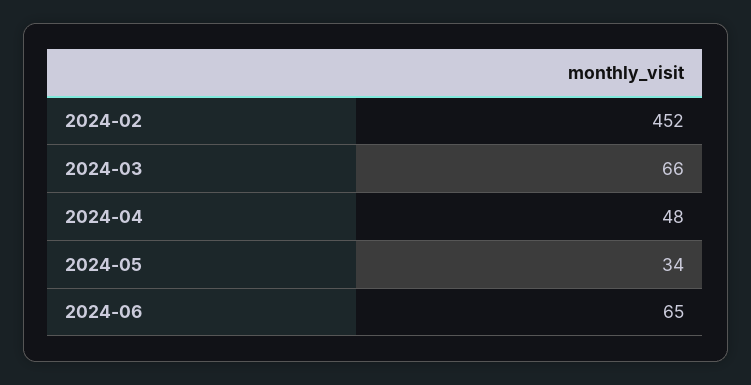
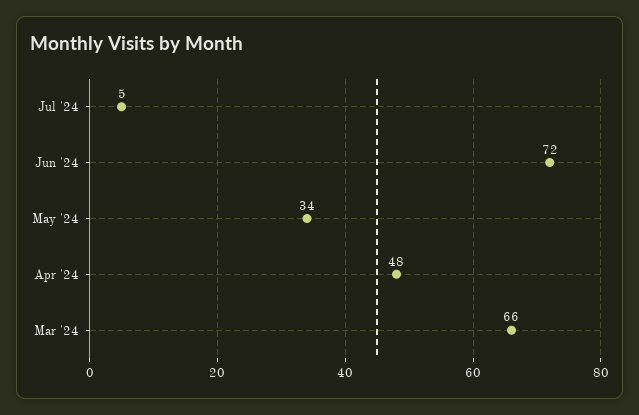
2024-02: 452 -> none
2024-06: 65 -> 72
Jul '24: none -> 5

